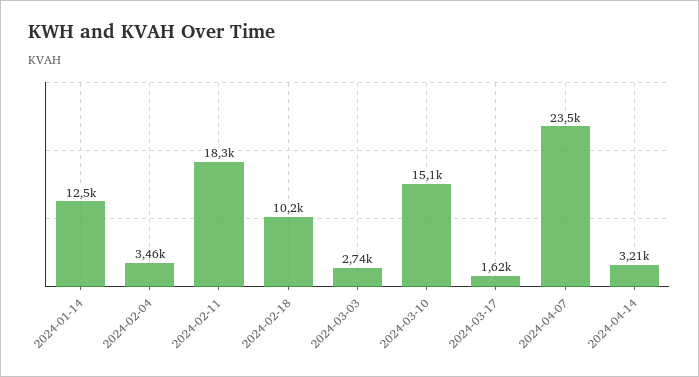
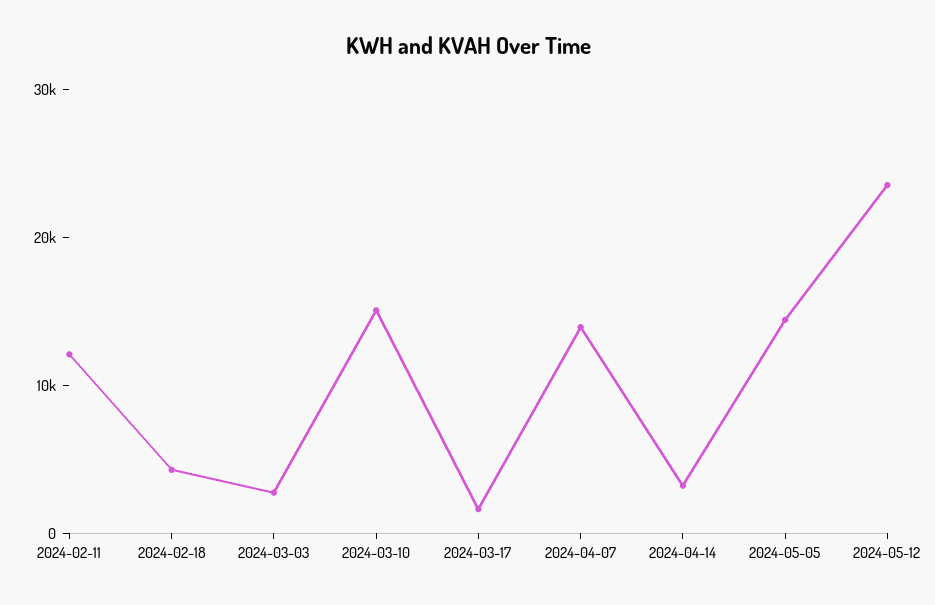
2024-01-14: 12500 -> none
2024-02-04: 3460 -> none
2024-02-11: 18300 -> 12000
2024-02-18: 10200 -> 4000
2024-04-07: 23500 -> 14000
2024-05-05: none -> 14000
2024-05-12: none -> 24000

